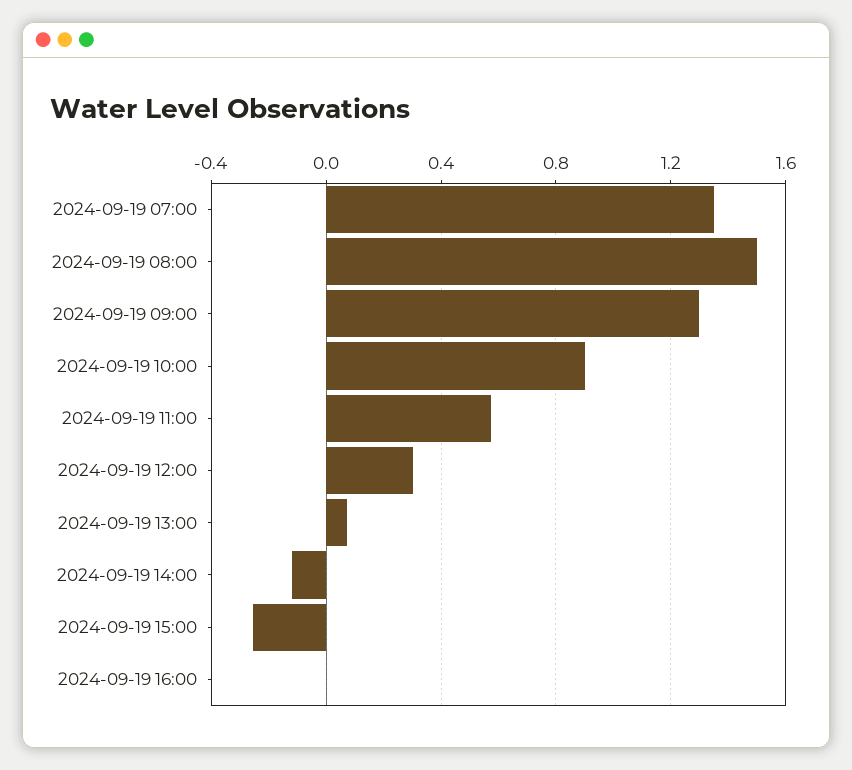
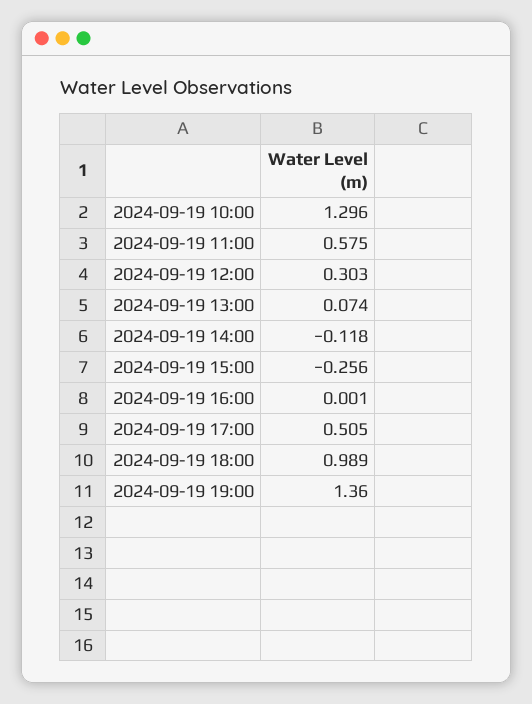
2024-09-19 07:00: 1.35 -> none
2024-09-19 08:00: 1.5 -> none
2024-09-19 09:00: 1.3 -> none
2024-09-19 10:00: 0.9 -> 1.296
2024-09-19 17:00: none -> 0.505
2024-09-19 18:00: none -> 0.989
2024-09-19 19:00: none -> 1.36

